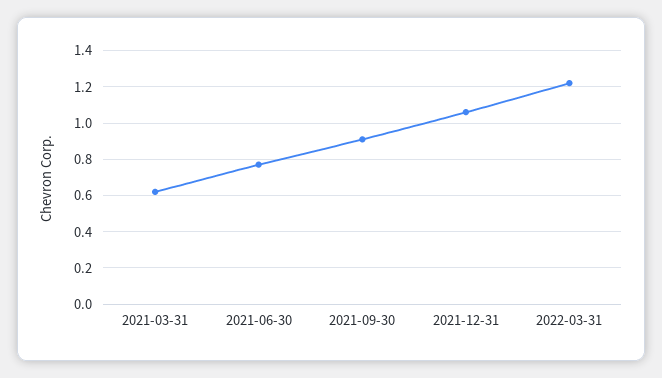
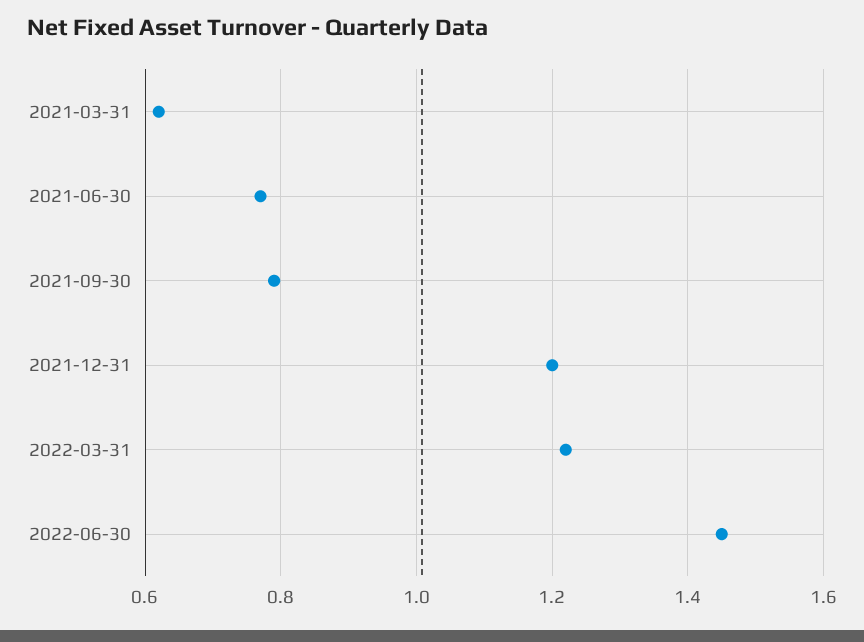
2021-09-30: 0.9 -> 0.8
2021-12-31: 1.05 -> 1.2
2022-06-30: none -> 1.45

